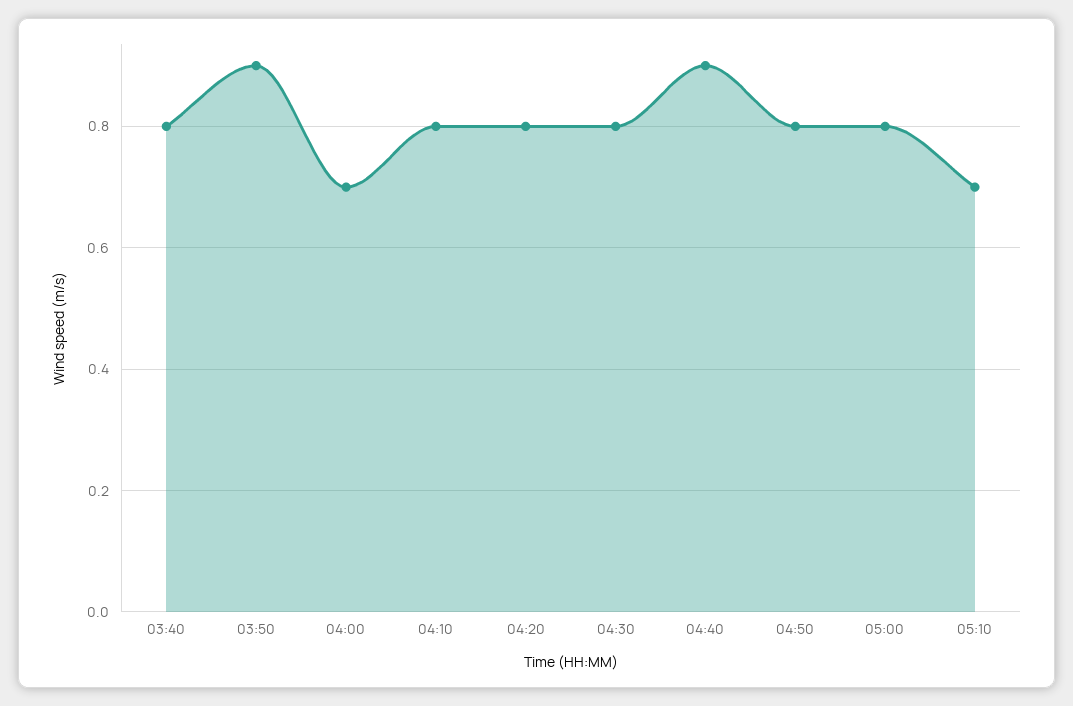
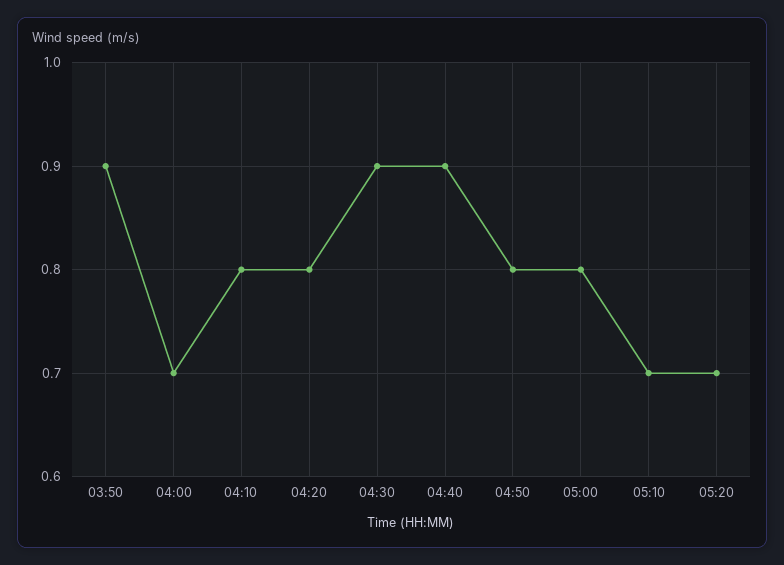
03:40: 0.8 -> none
04:30: 0.8 -> 0.9
05:20: none -> 0.7

